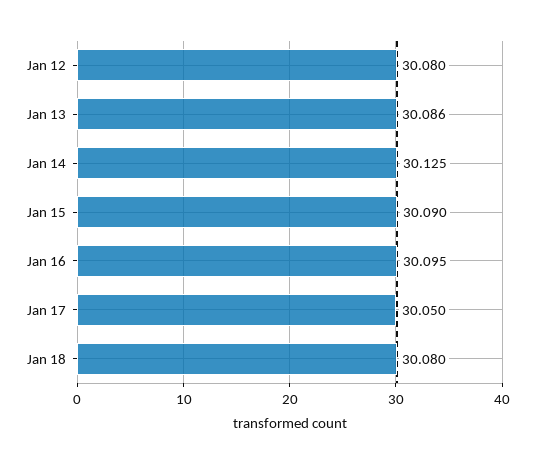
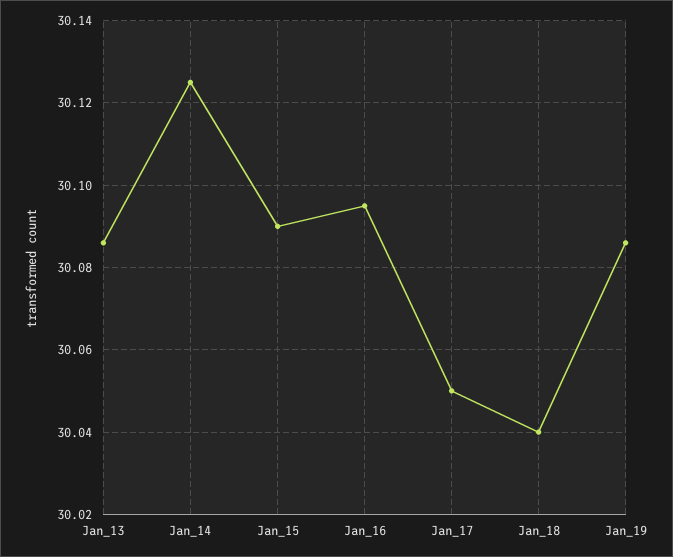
Jan 12: 30.08 -> none
Jan 18: 30.08 -> 30.04
Jan_19: none -> 30.085

